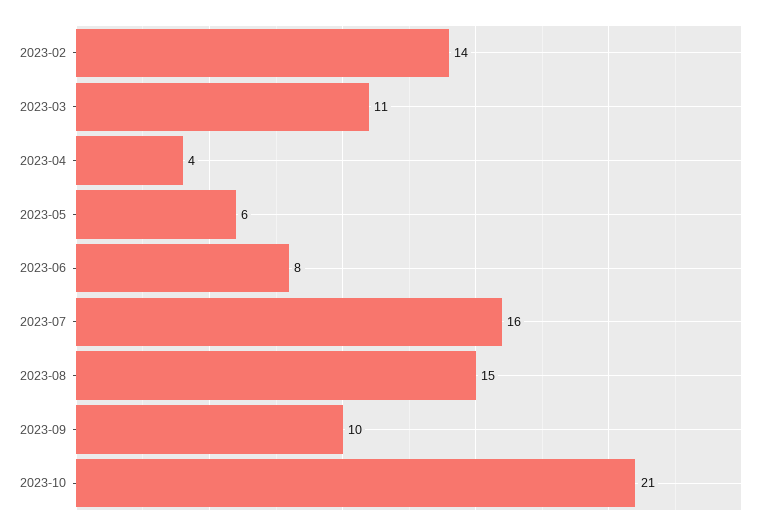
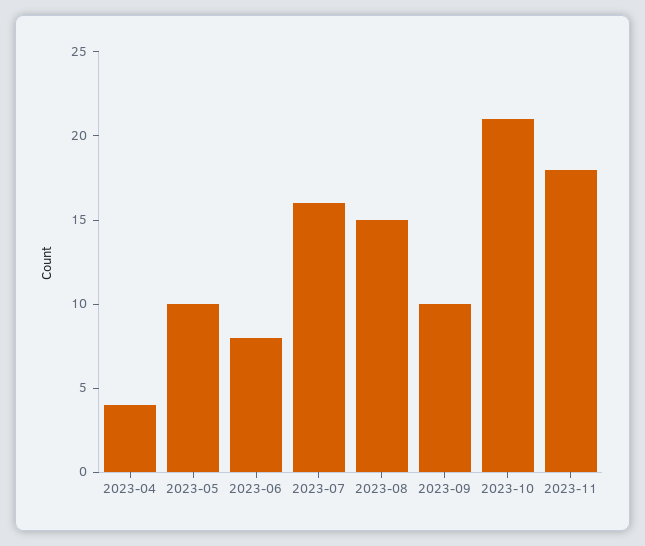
2023-02: 14 -> none
2023-03: 11 -> none
2023-05: 6 -> 10
2023-11: none -> 18

